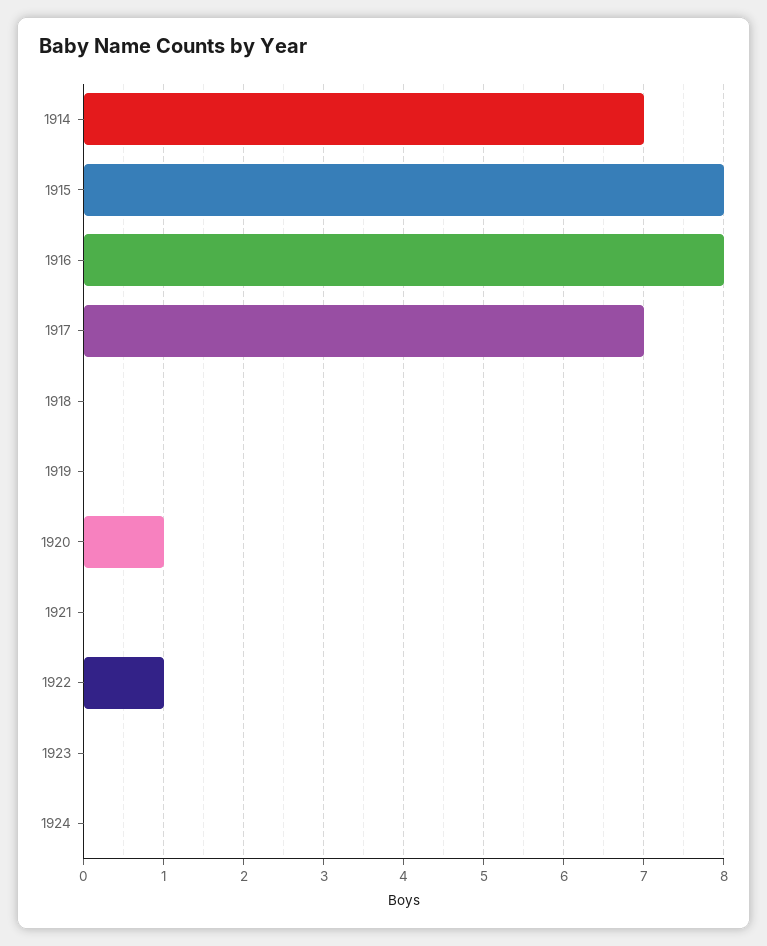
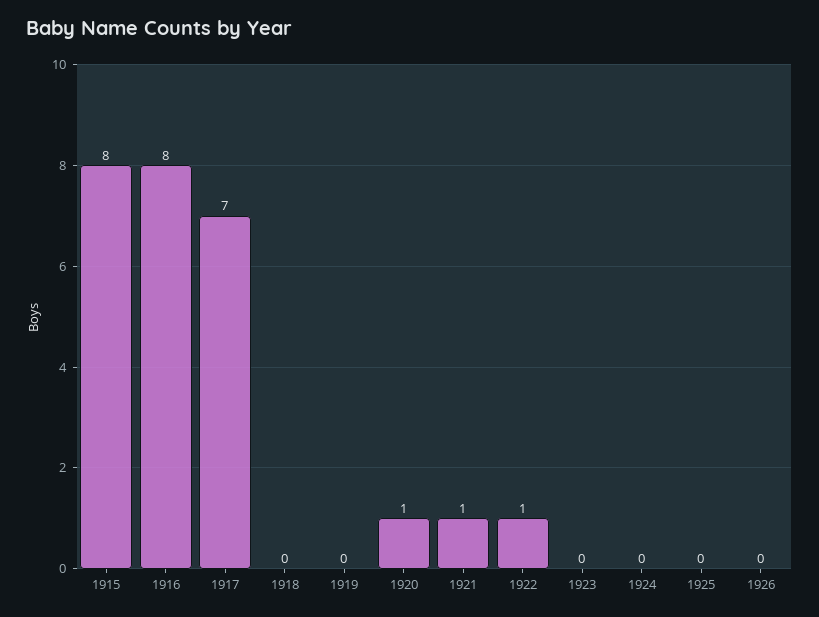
1914: 7 -> none
1921: 0 -> 1
1925: none -> 0
1926: none -> 0

